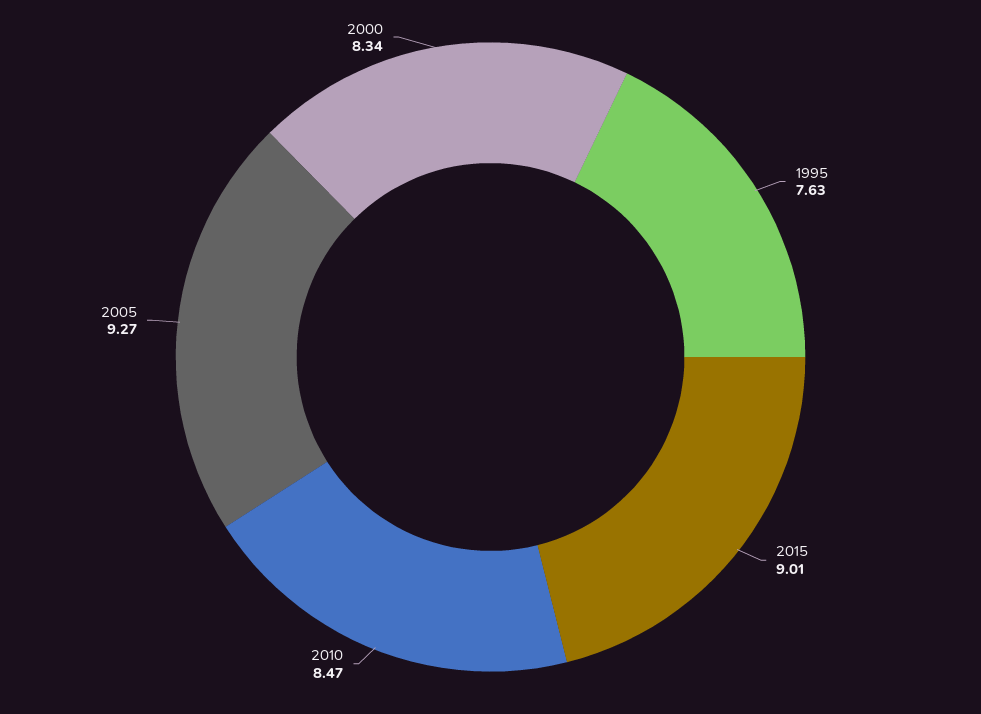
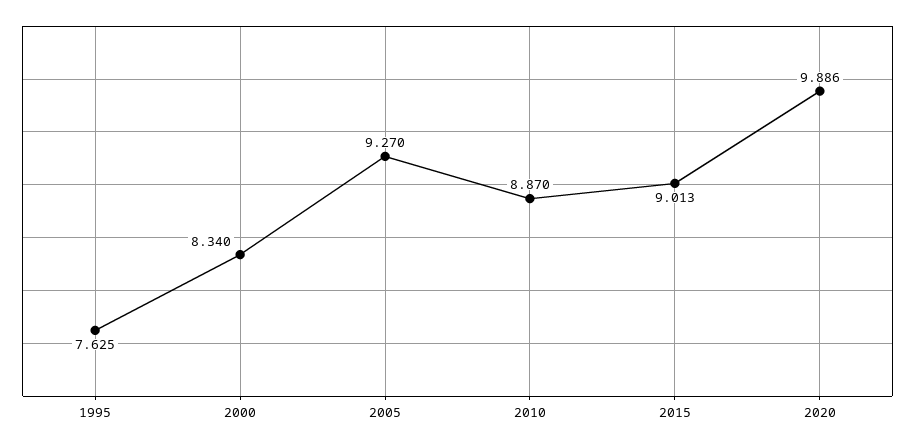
2010: 8.47 -> 8.87
2020: none -> 9.886

